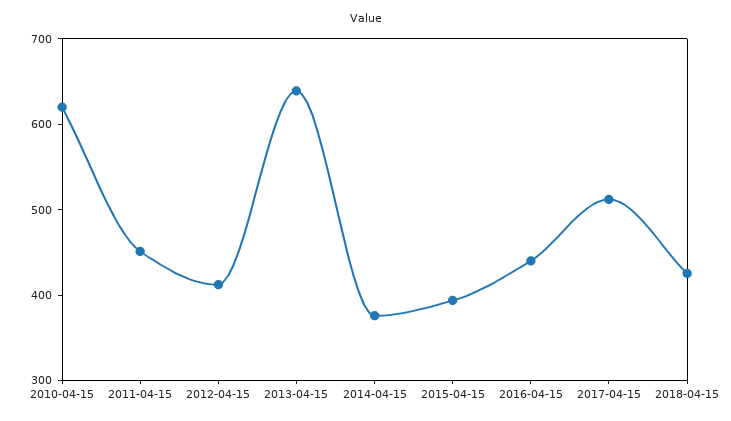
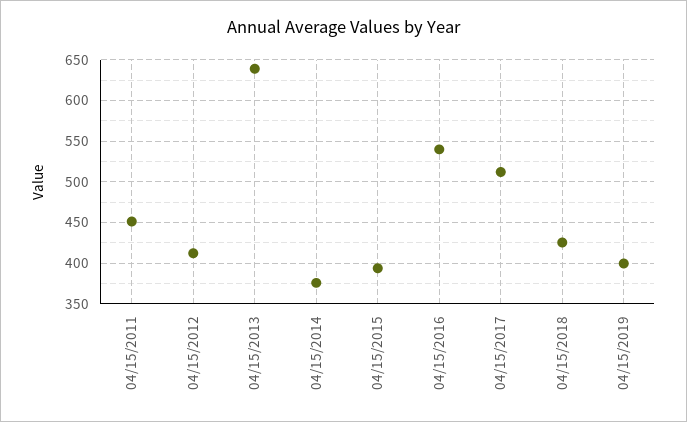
2010-04-15: 620 -> none
2016-04-15: 440 -> 540
04/15/2019: none -> 400

